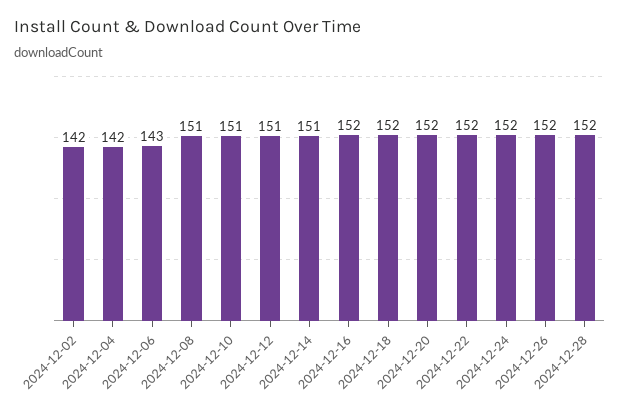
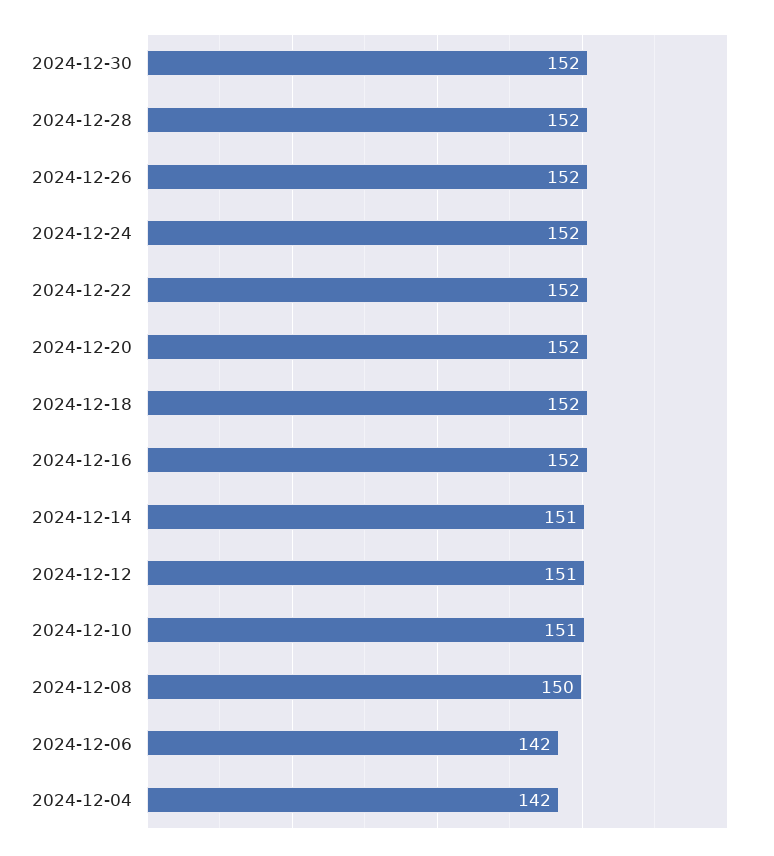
2024-12-02: 142 -> none
2024-12-06: 143 -> 142
2024-12-08: 151 -> 150
2024-12-30: none -> 152

